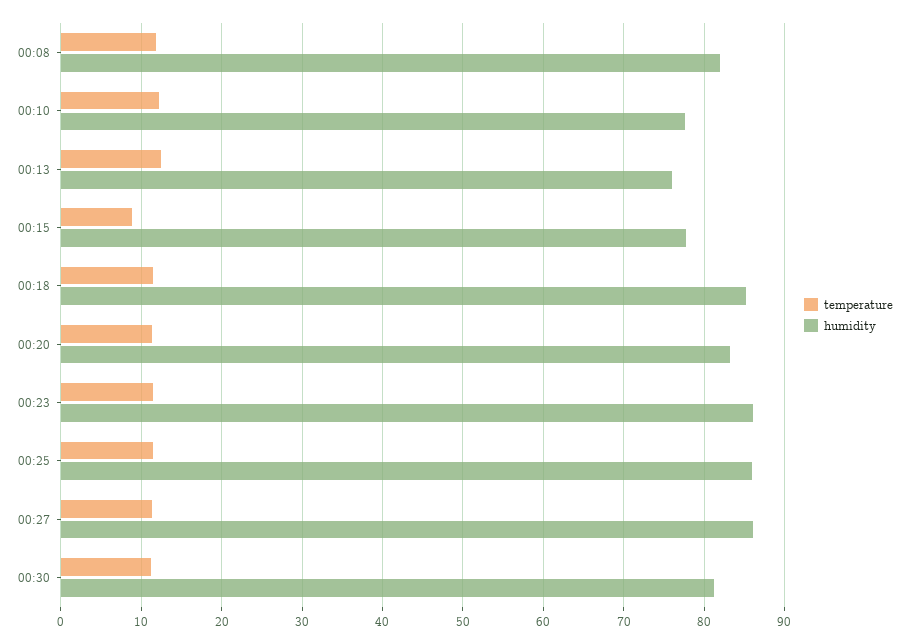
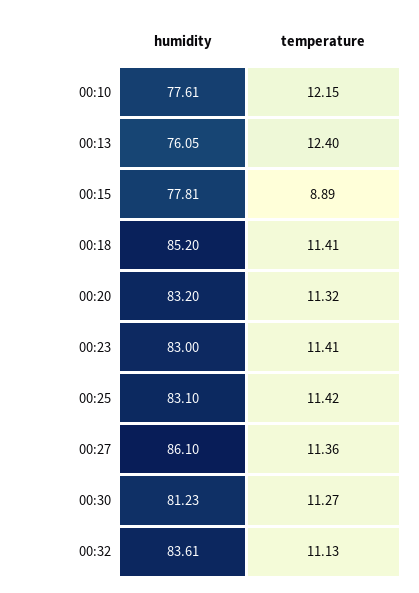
temperature, 00:08: 12 -> none
humidity, 00:08: 82 -> none
humidity, 00:23: 86 -> 83
humidity, 00:25: 86 -> 83.1
humidity, 00:32: none -> 83.61
temperature, 00:32: none -> 11.13

